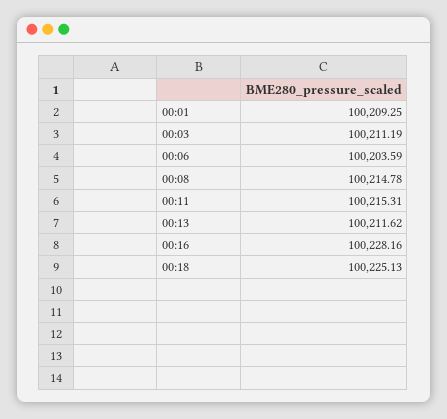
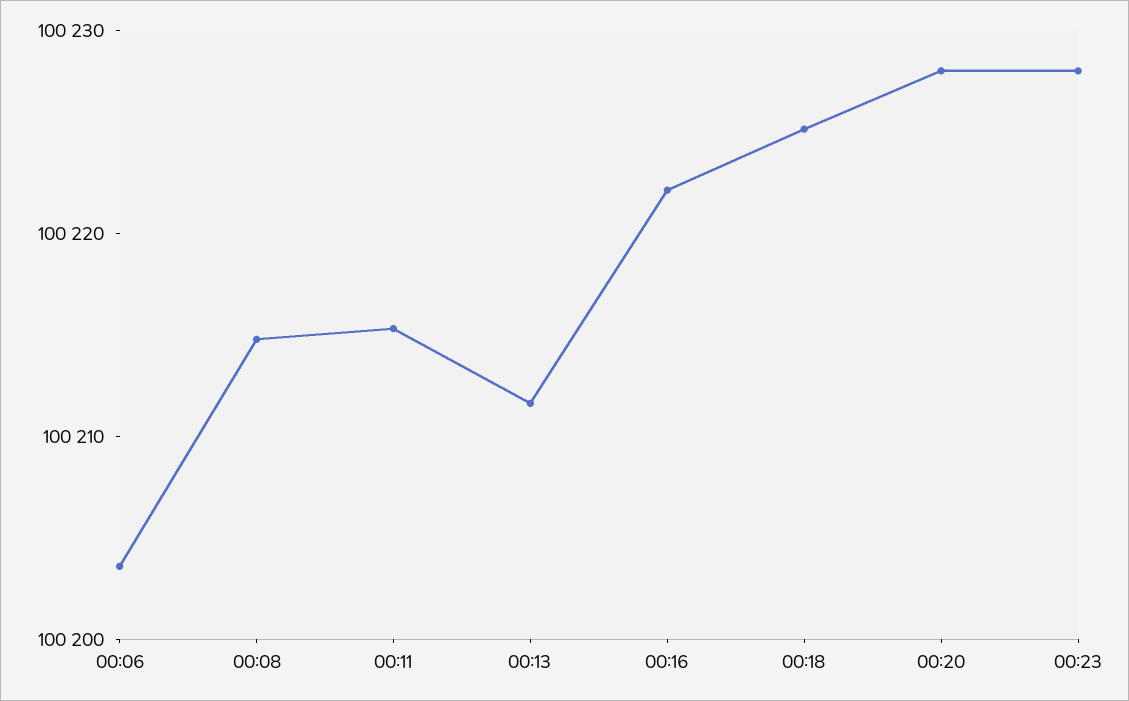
00:01: 100209.25 -> none
00:03: 100211.19 -> none
00:16: 100228.16 -> 100222
00:20: none -> 100228
00:23: none -> 100228

